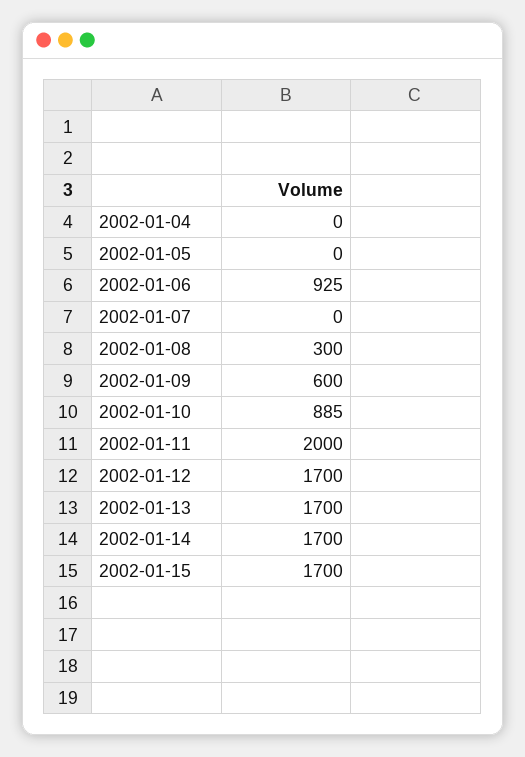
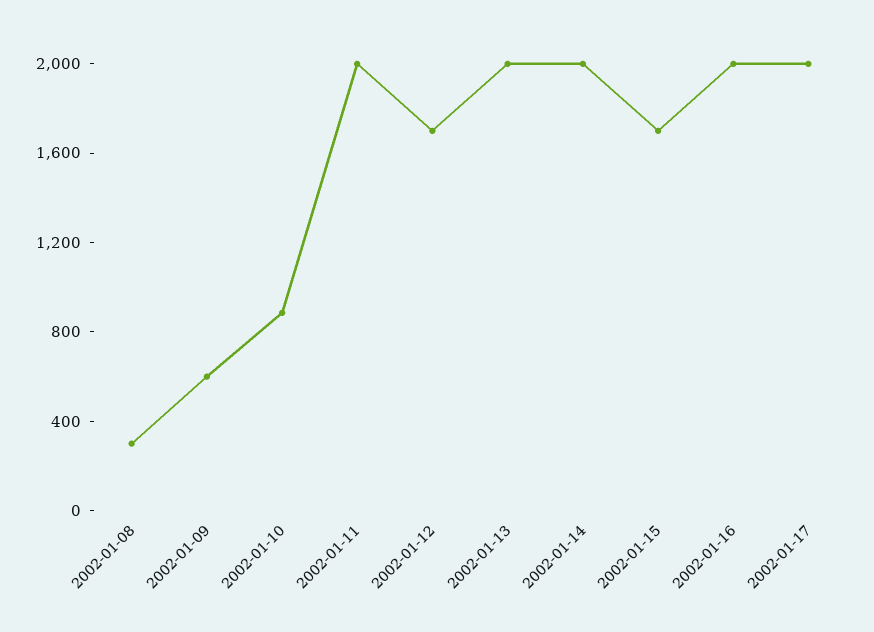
2002-01-04: 0 -> none
2002-01-05: 0 -> none
2002-01-06: 925 -> none
2002-01-07: 0 -> none
2002-01-13: 1700 -> 2000
2002-01-14: 1700 -> 2000
2002-01-16: none -> 2000
2002-01-17: none -> 2000

